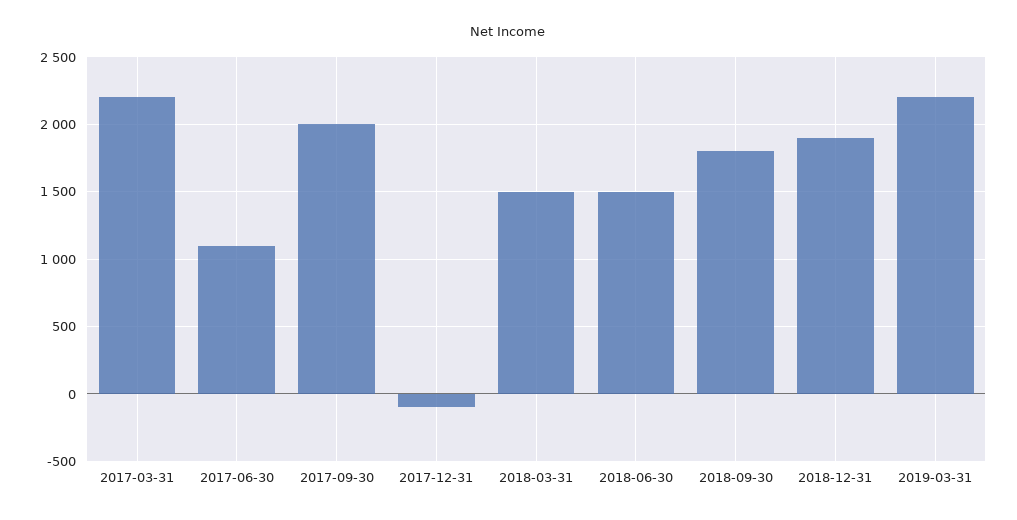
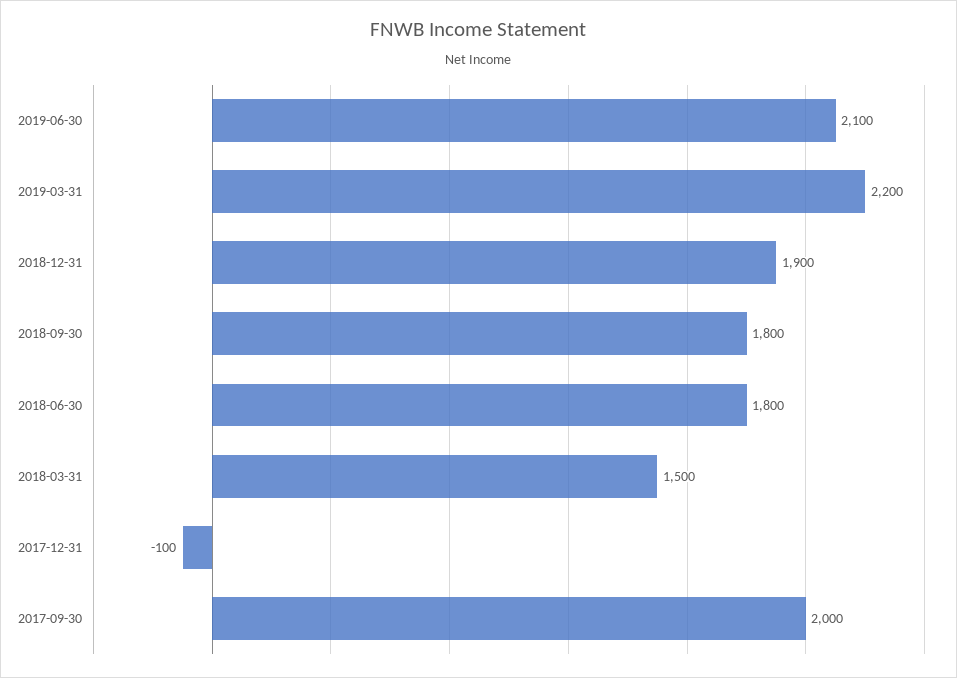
2017-03-31: 2200 -> none
2017-06-30: 1100 -> none
2018-06-30: 1500 -> 1800
2019-06-30: none -> 2100

